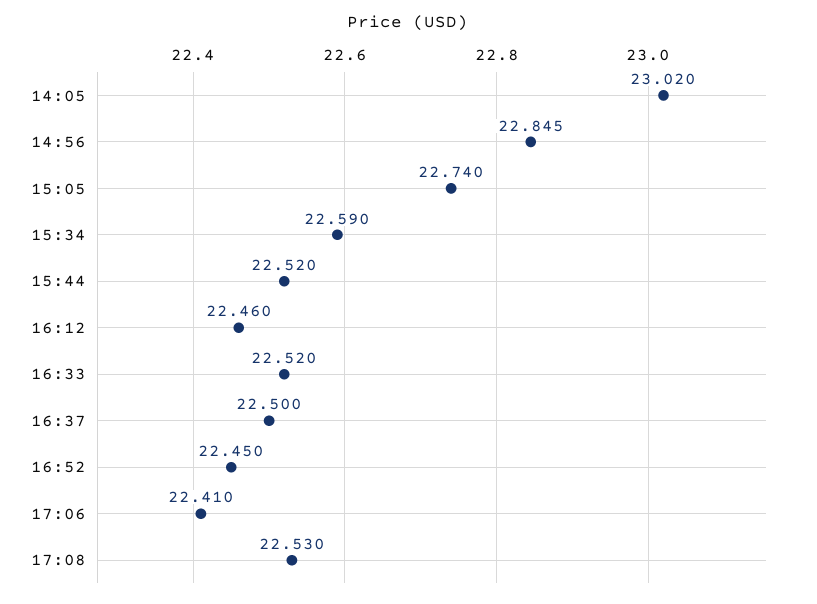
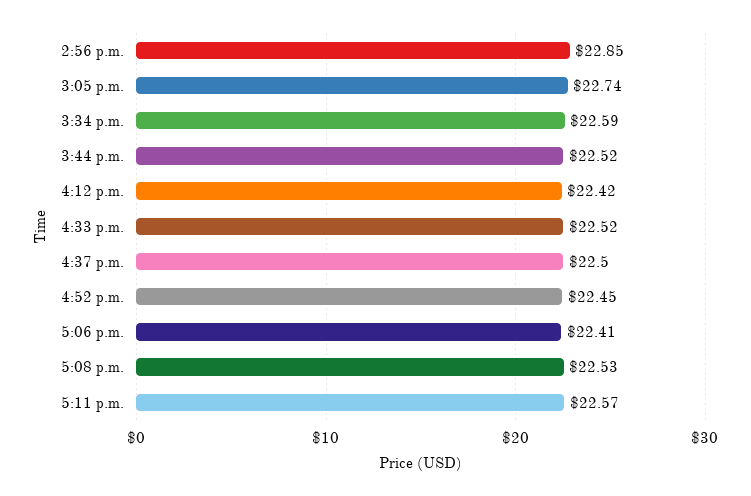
14:05: 23.02 -> none
16:12: 22.46 -> 22.42
5:11 p.m.: none -> 22.57

